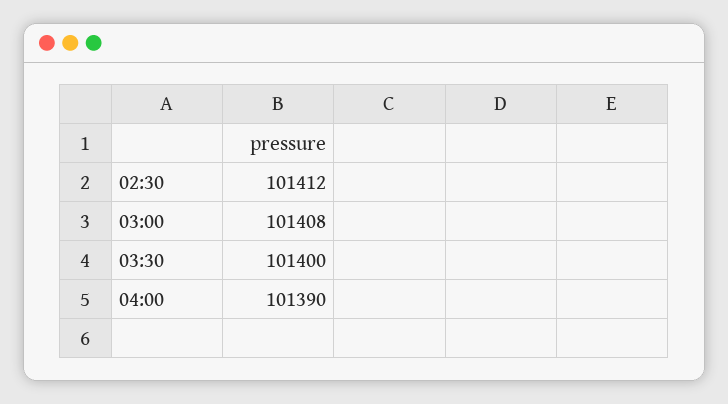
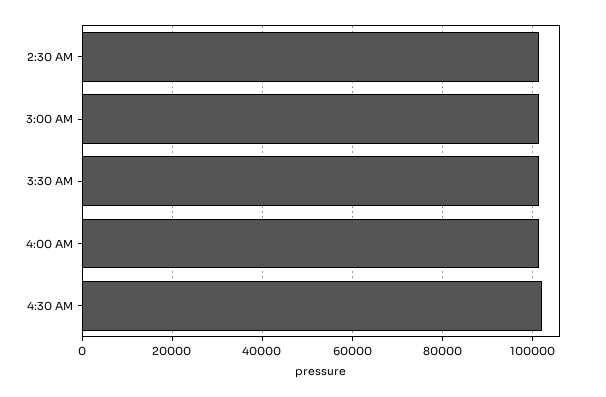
4:30 AM: none -> 102000

